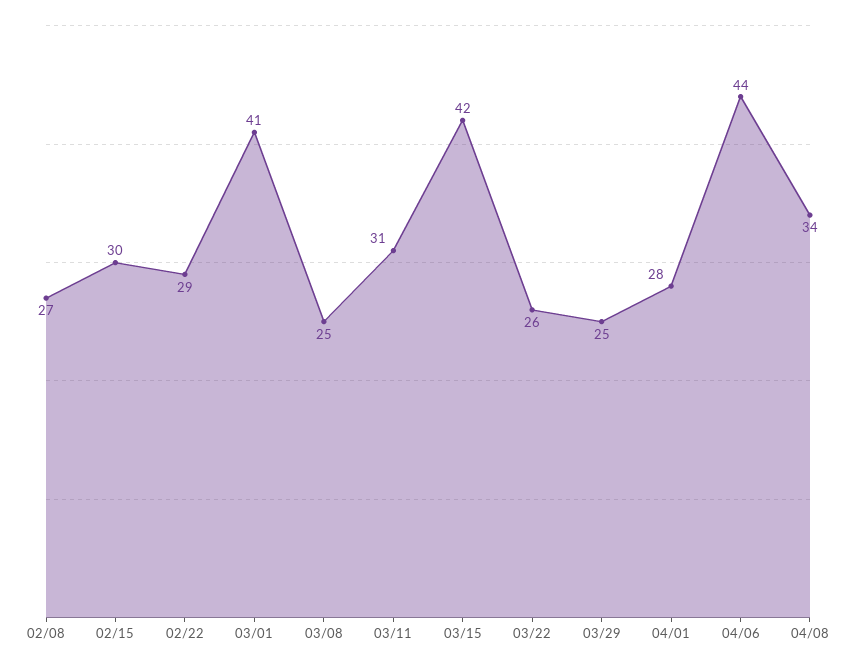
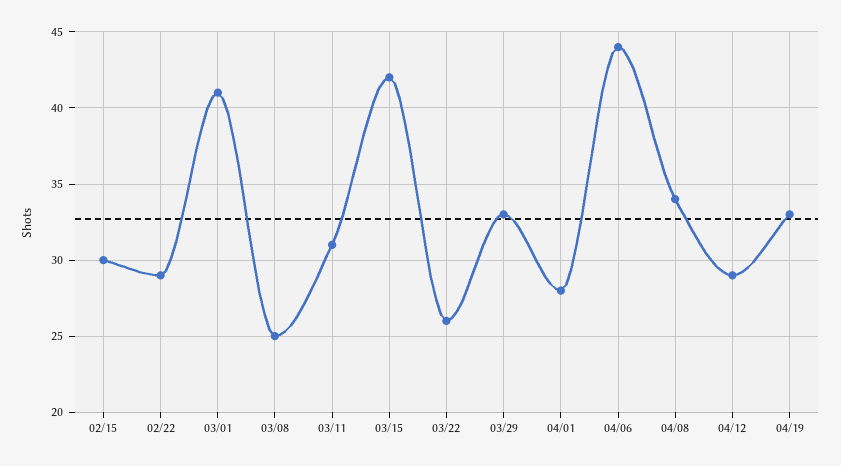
02/08: 27 -> none
03/29: 25 -> 33
04/12: none -> 29
04/19: none -> 33

